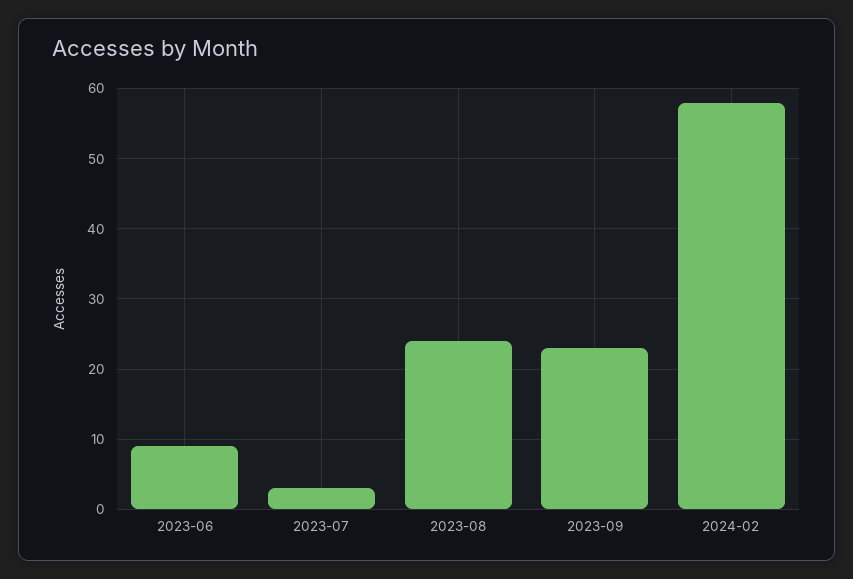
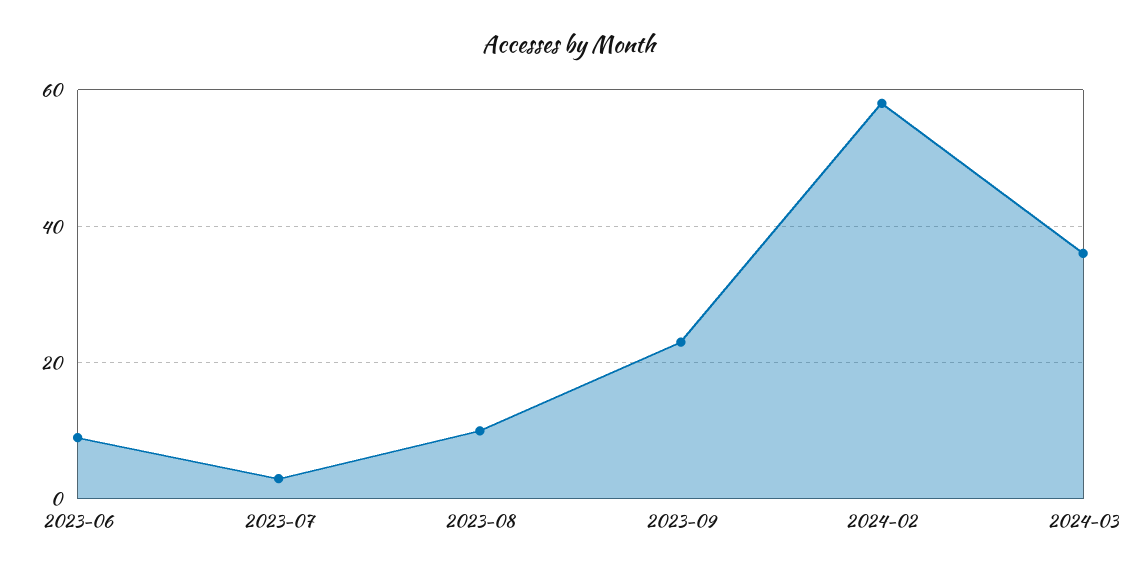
2023-08: 24 -> 10
2024-03: none -> 35

